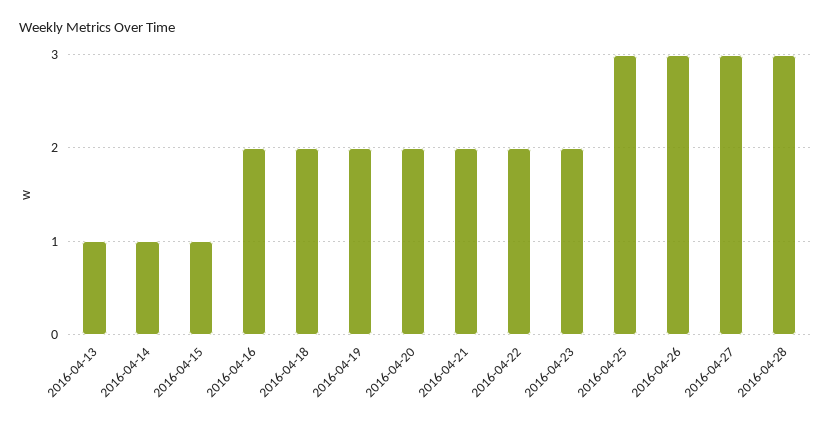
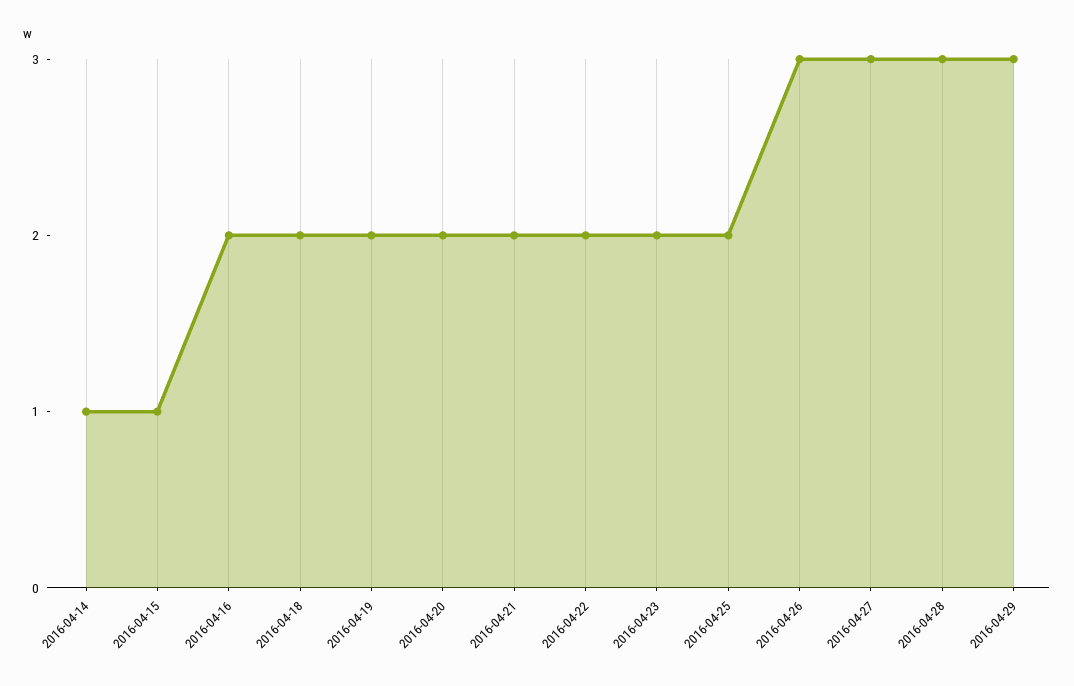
2016-04-13: 1 -> none
2016-04-25: 3 -> 2
2016-04-29: none -> 3

